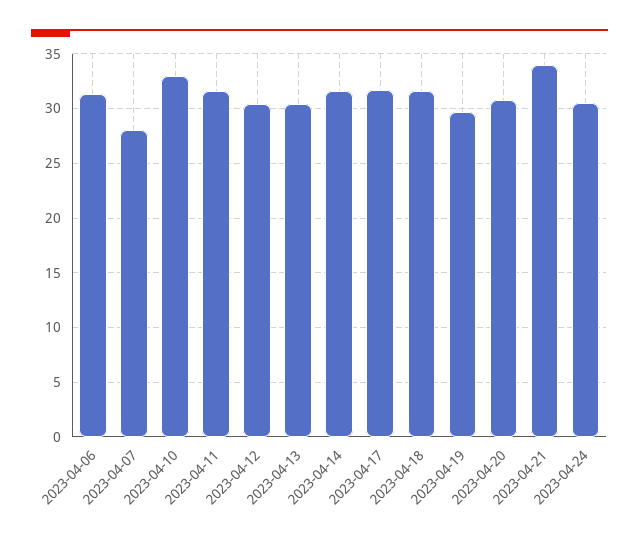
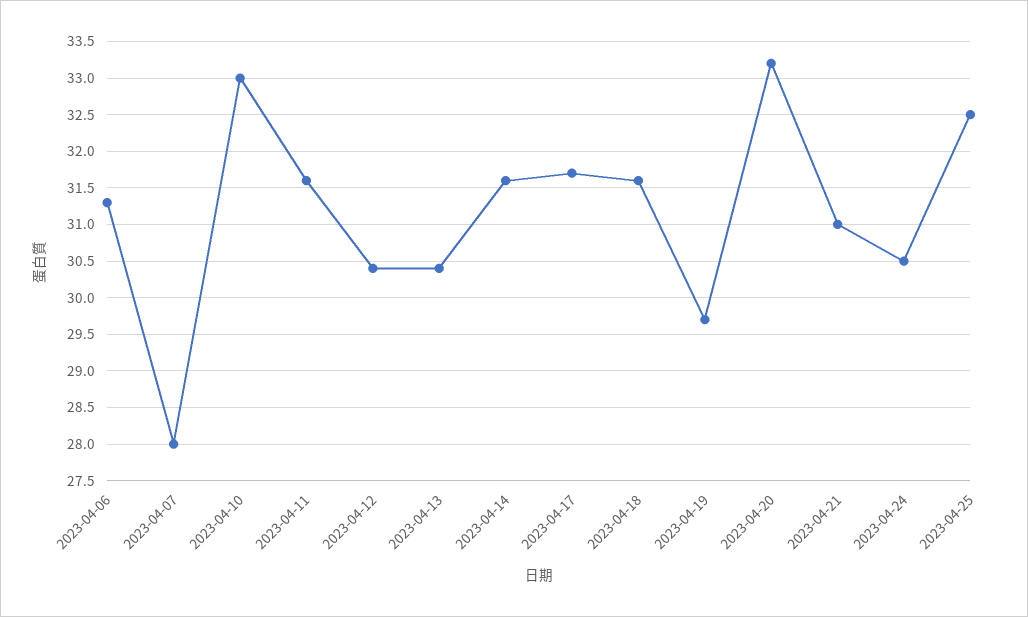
2023-04-20: 31 -> 33.2
2023-04-21: 34 -> 31
2023-04-25: none -> 32.5

